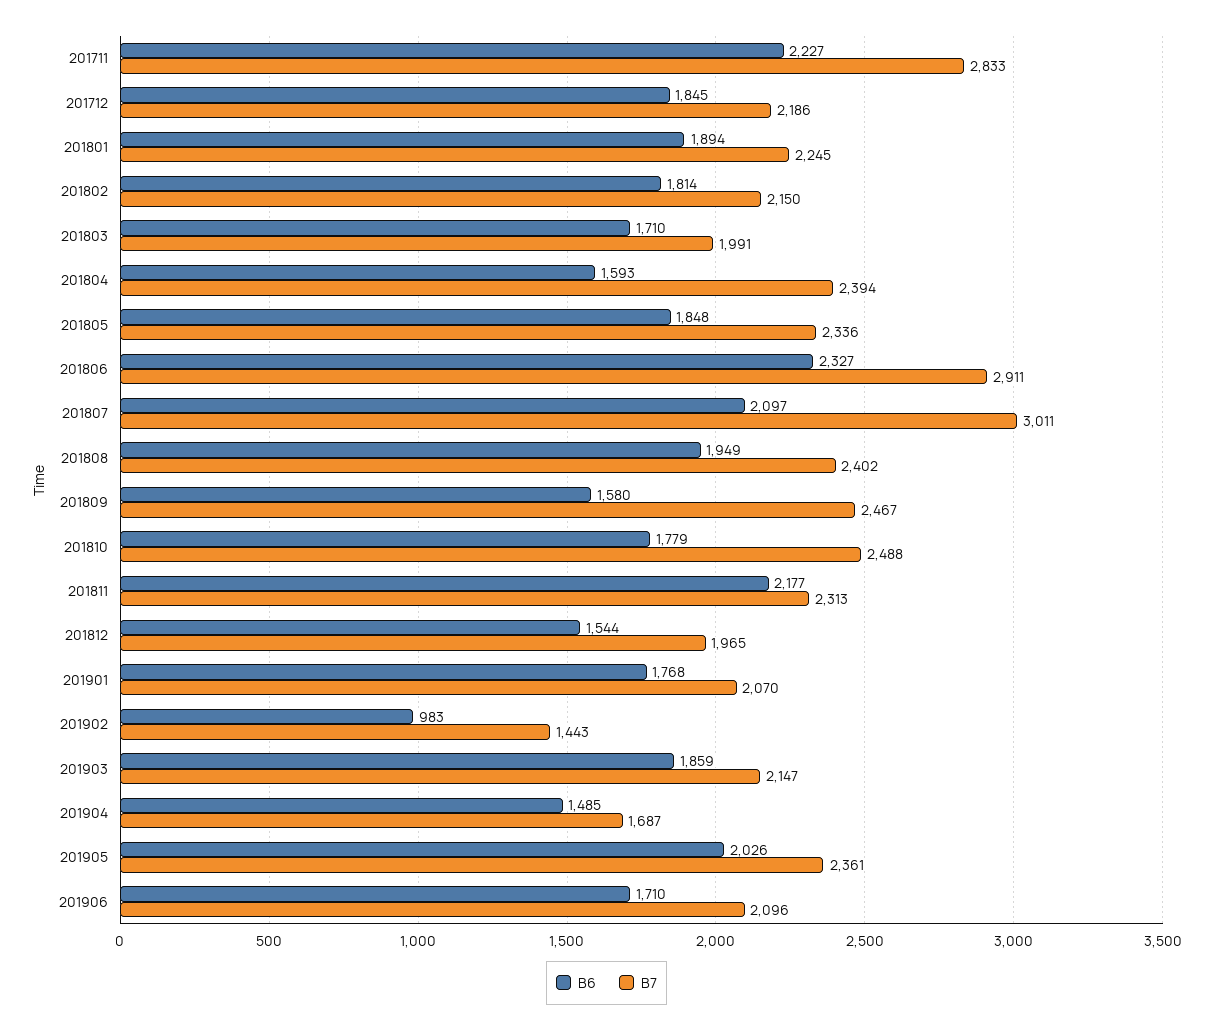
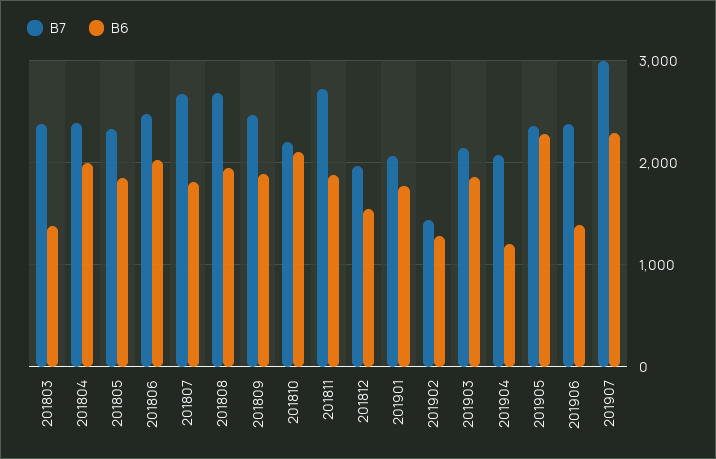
B6, 201711: 2227 -> none
B7, 201711: 2833 -> none
B6, 201712: 1845 -> none
B7, 201712: 2186 -> none
B6, 201801: 1894 -> none
B7, 201801: 2245 -> none
B6, 201802: 1814 -> none
B7, 201802: 2150 -> none
B6, 201803: 1710 -> 1400
B7, 201803: 1991 -> 2400
B6, 201804: 1593 -> 2000
B6, 201806: 2327 -> 2000
B7, 201806: 2911 -> 2500
B6, 201807: 2097 -> 1800
B7, 201807: 3011 -> 2700
B7, 201808: 2402 -> 2700
B6, 201809: 1580 -> 1900
B6, 201810: 1779 -> 2100
B7, 201810: 2488 -> 2200
B6, 201811: 2177 -> 1900
B7, 201811: 2313 -> 2700
B6, 201902: 983 -> 1300
B6, 201904: 1485 -> 1200
B7, 201904: 1687 -> 2100
B6, 201905: 2026 -> 2300
B6, 201906: 1710 -> 1400
B7, 201906: 2096 -> 2400
B7, 201907: none -> 3000
B6, 201907: none -> 2300

